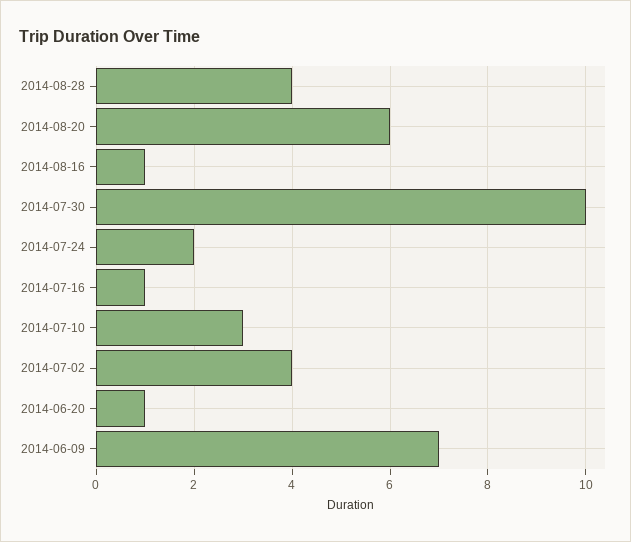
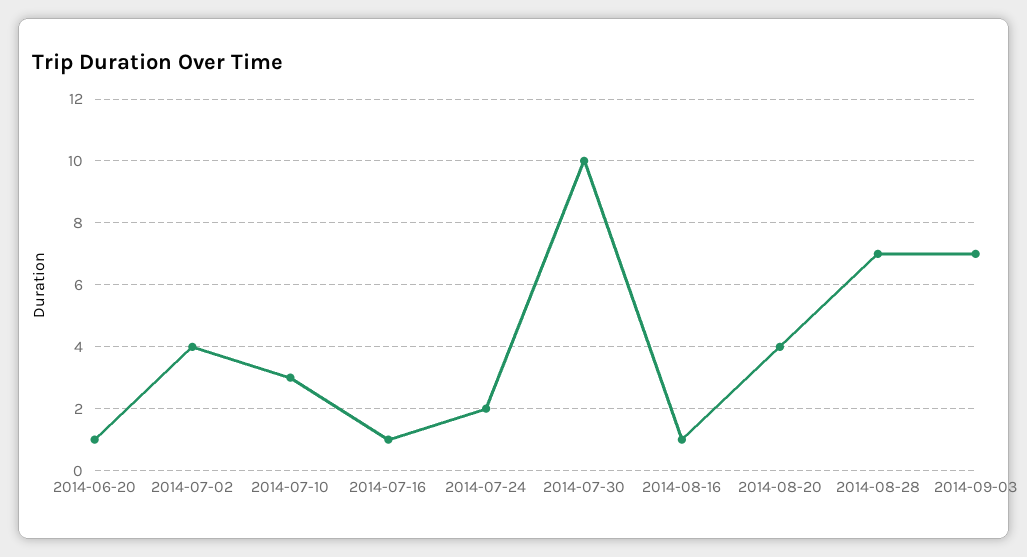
2014-08-28: 4 -> 7
2014-08-20: 6 -> 4
2014-06-09: 7 -> none
2014-09-03: none -> 7

